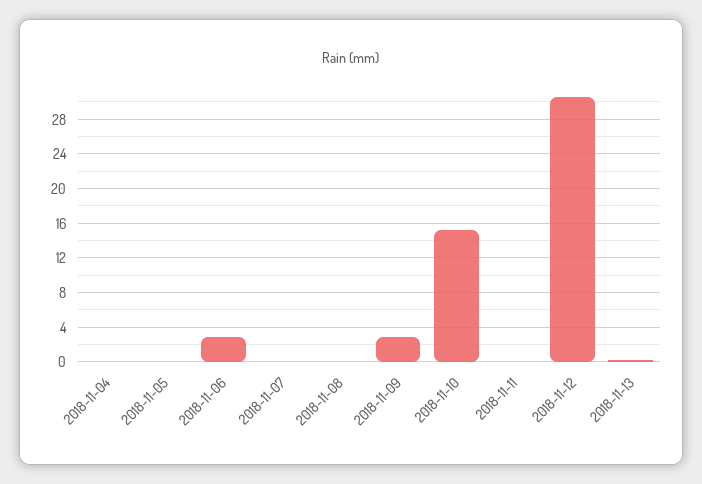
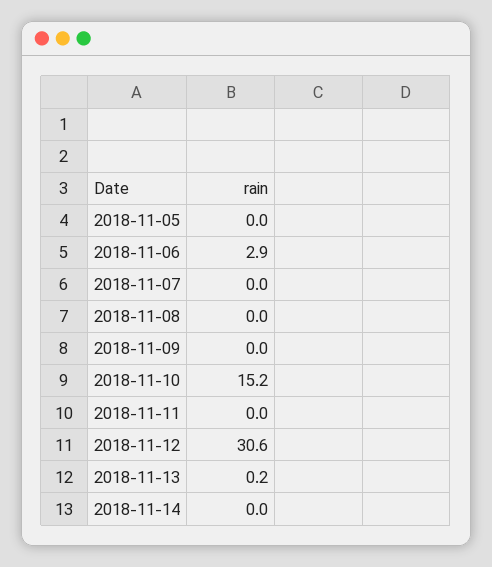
2018-11-04: 0 -> none
2018-11-09: 3 -> 0
2018-11-14: none -> 0

